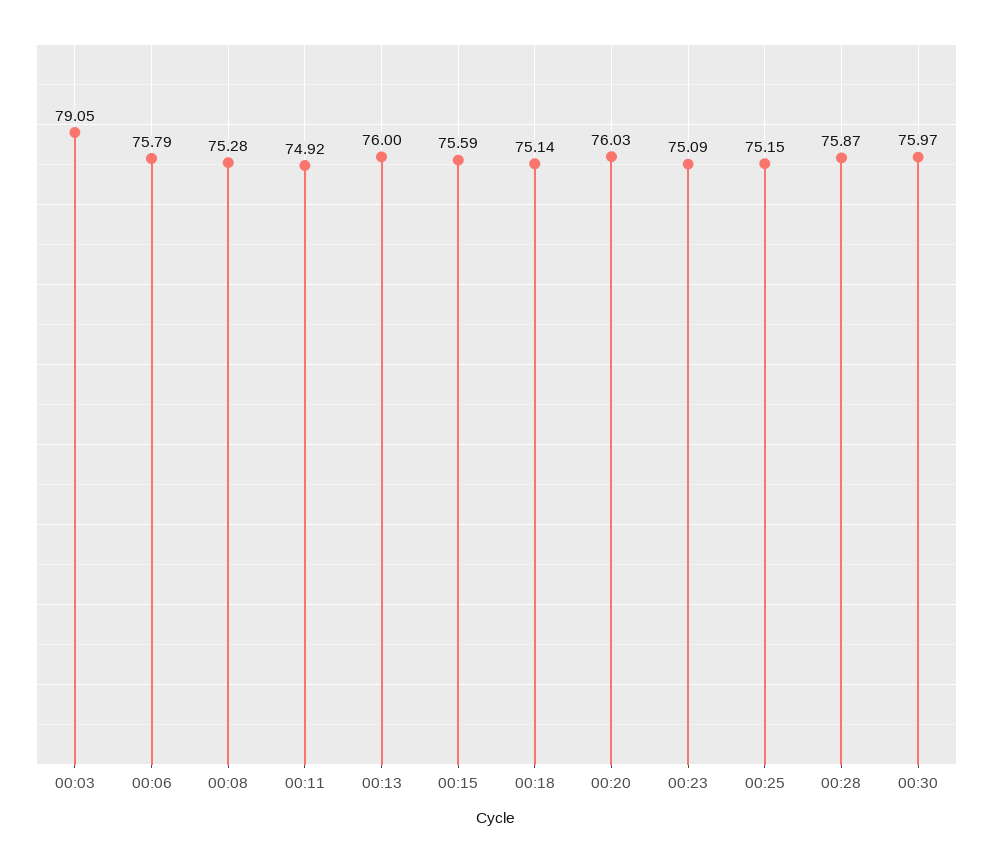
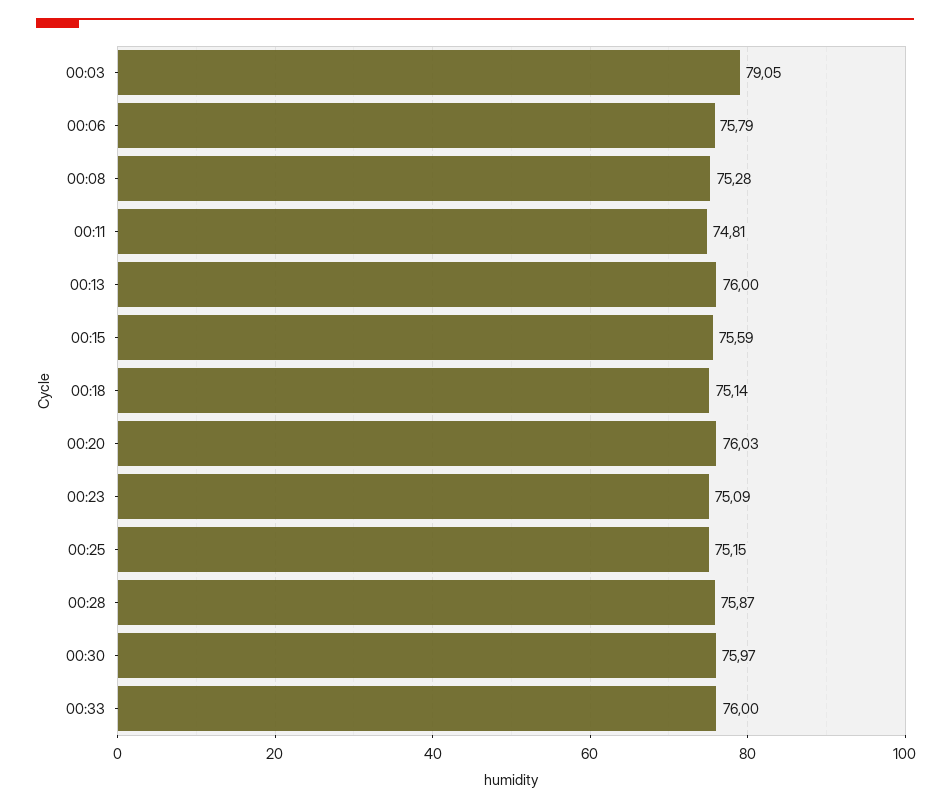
00:11: 74.92 -> 74.81
00:33: none -> 76

